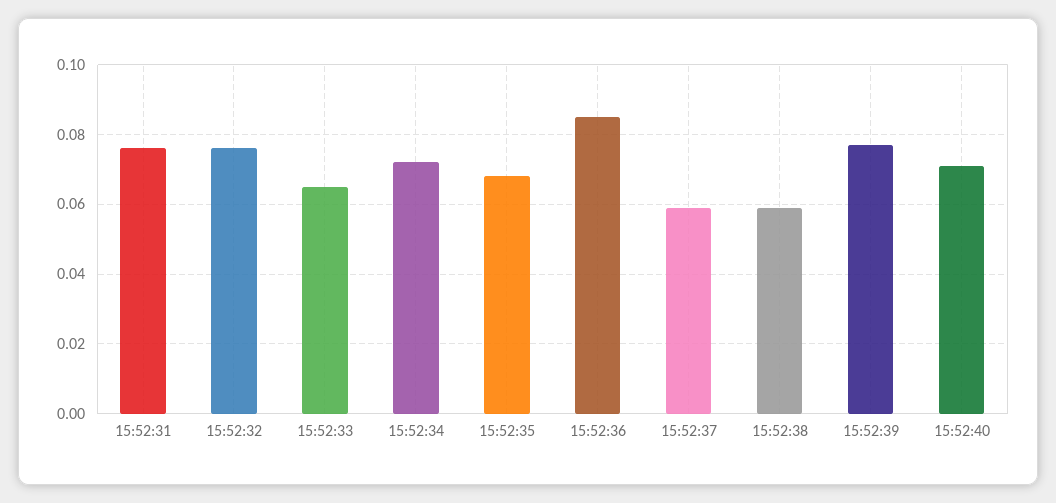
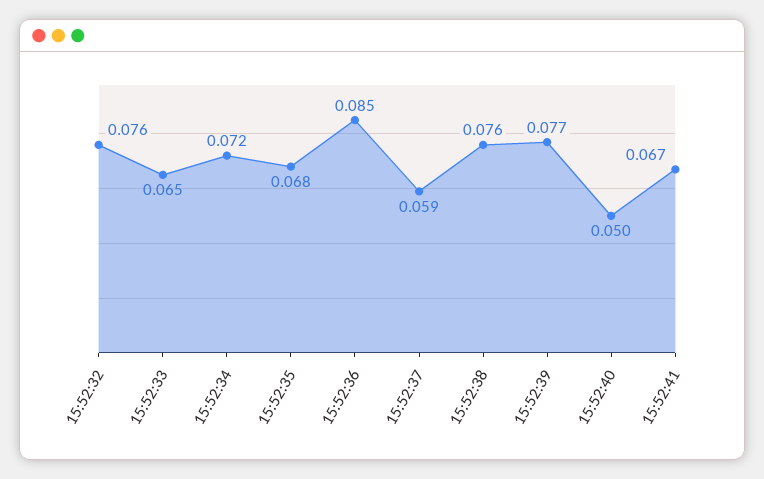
15:52:31: 0.075 -> none
15:52:38: 0.06 -> 0.076
15:52:40: 0.07 -> 0.05
15:52:41: none -> 0.067

